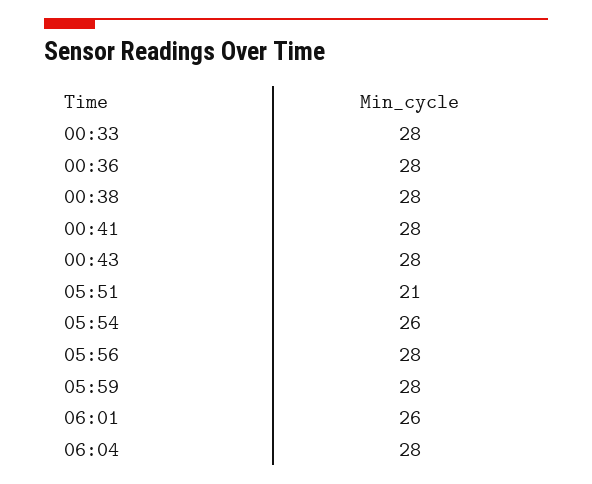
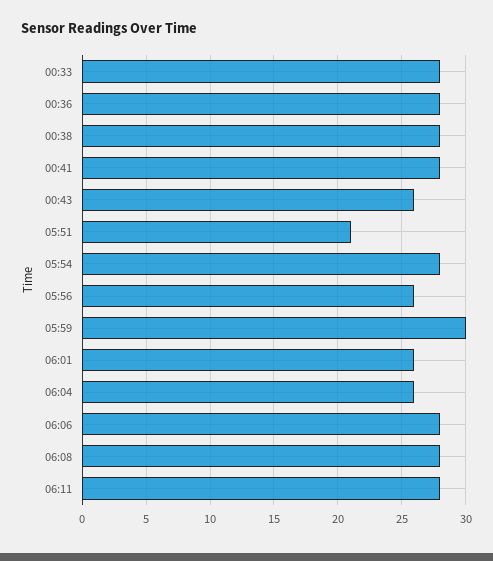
00:43: 28 -> 26
05:54: 26 -> 28
05:56: 28 -> 26
05:59: 28 -> 30
06:04: 28 -> 26
06:06: none -> 28
06:08: none -> 28
06:11: none -> 28

